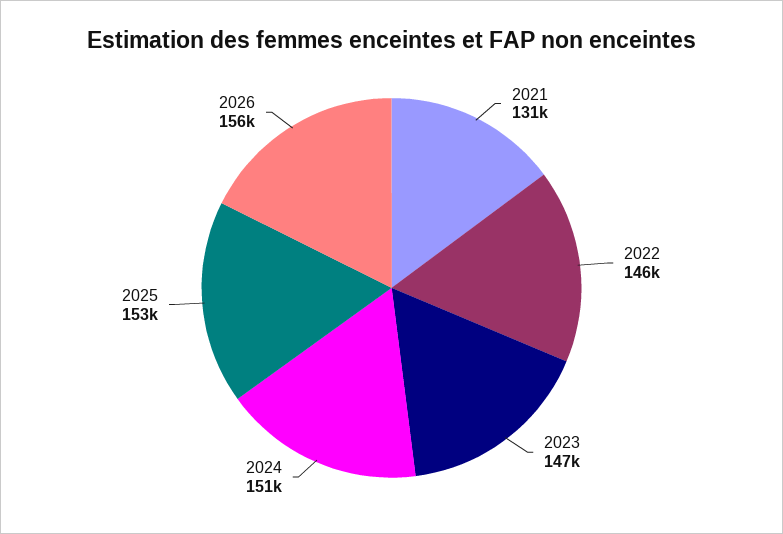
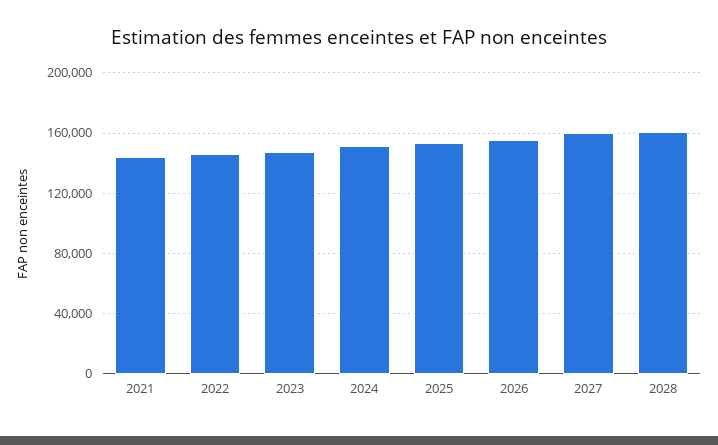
2021: 131000 -> 145000
2027: none -> 160000
2028: none -> 160000

